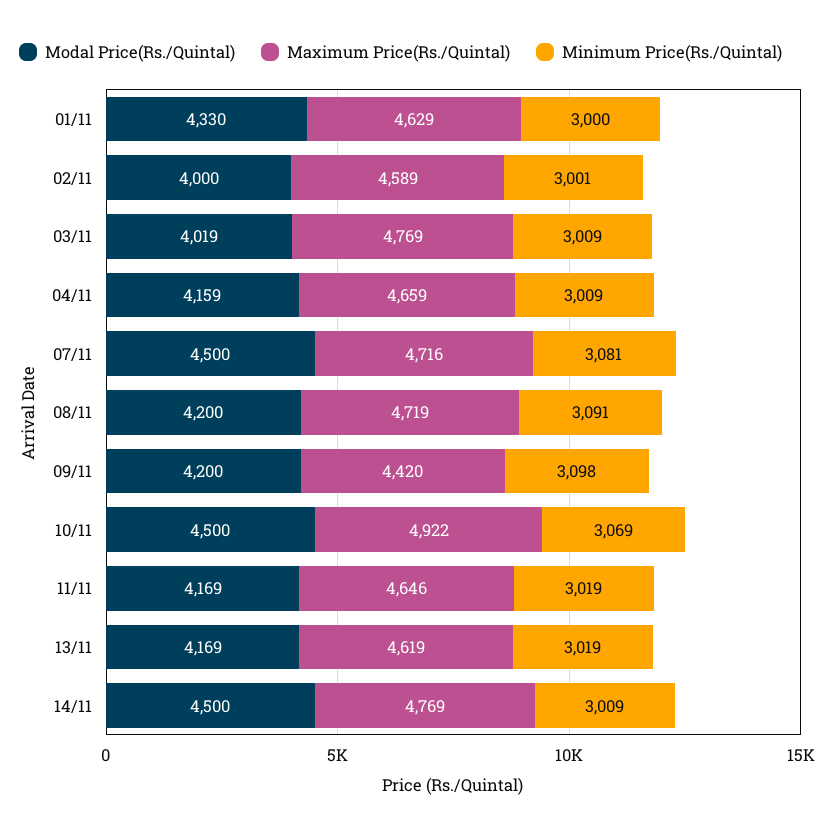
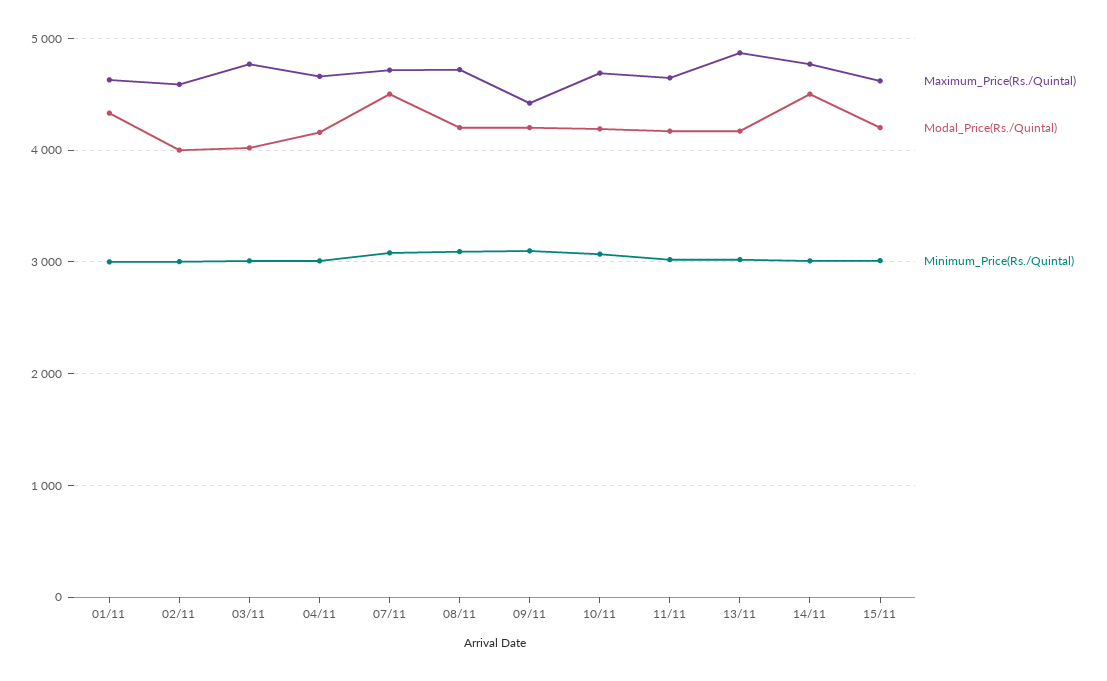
Modal Price(Rs./Quintal), 10/11: 4500 -> 4200
Maximum Price(Rs./Quintal), 10/11: 4922 -> 4700
Maximum Price(Rs./Quintal), 13/11: 4619 -> 4900
Maximum Price(Rs./Quintal), 15/11: none -> 4600
Modal Price(Rs./Quintal), 15/11: none -> 4200
Minimum Price(Rs./Quintal), 15/11: none -> 3000

